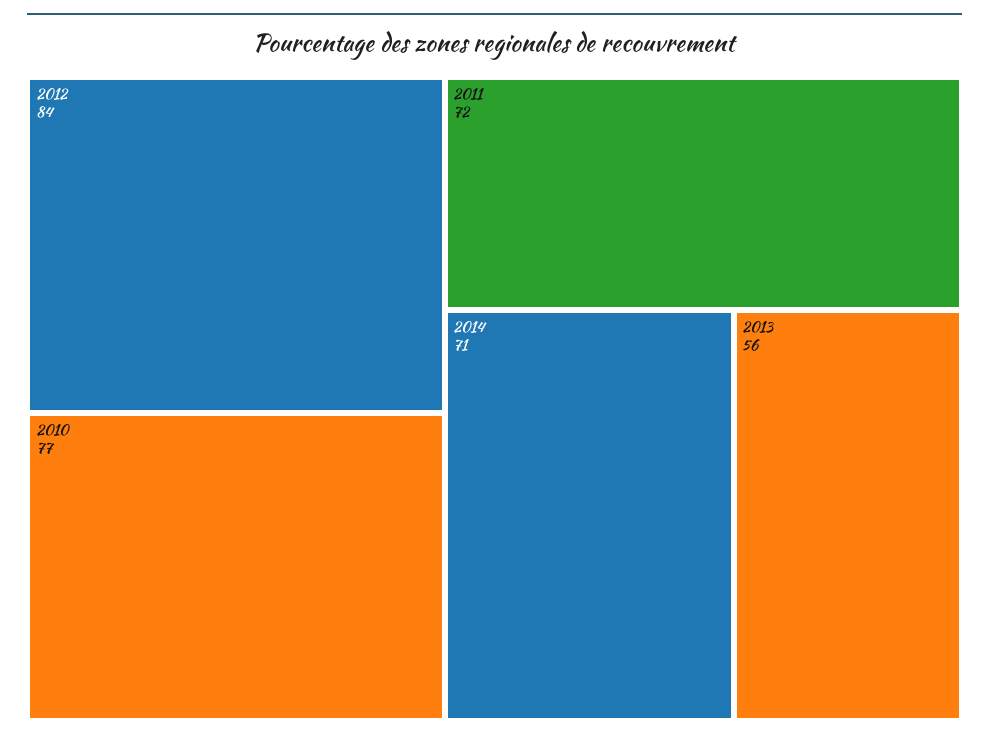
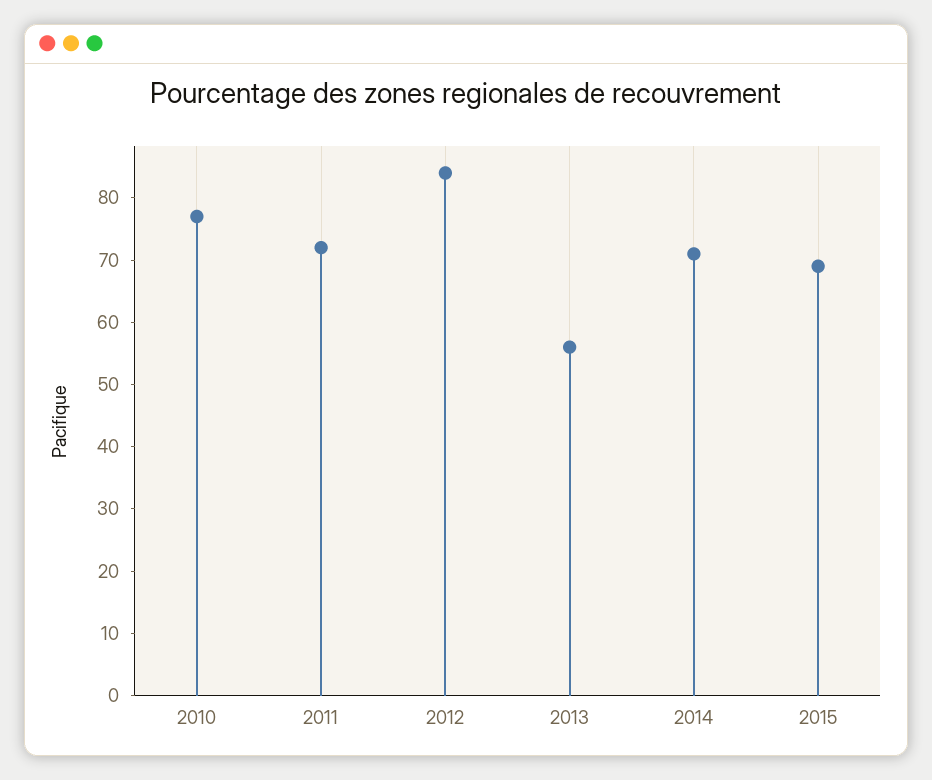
2015: none -> 70

